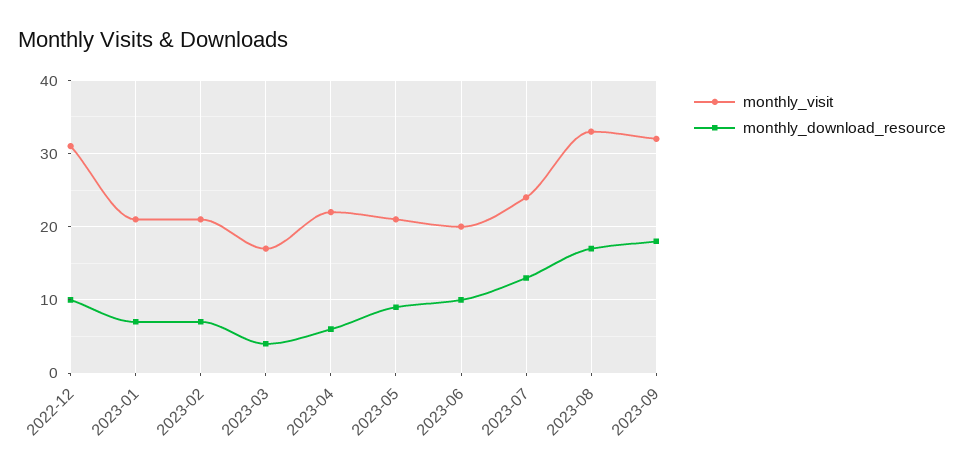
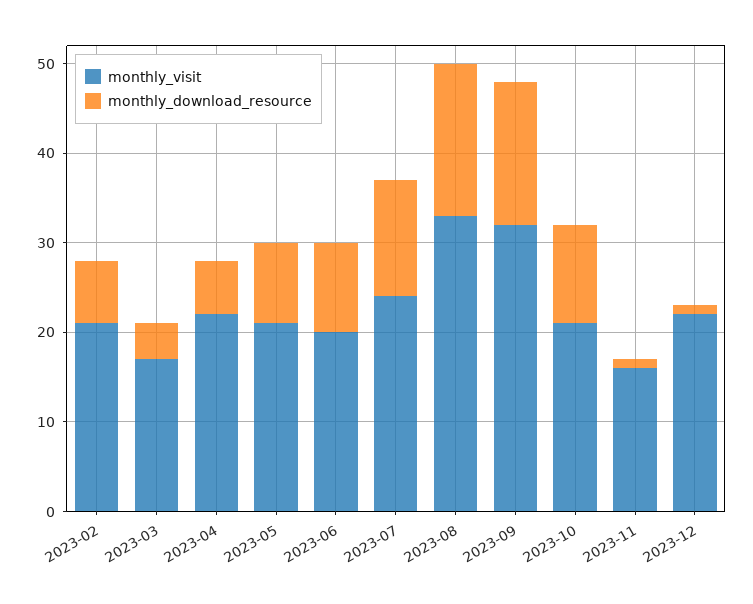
monthly_visit, 2022-12: 31 -> none
monthly_download_resource, 2022-12: 10 -> none
monthly_visit, 2023-01: 21 -> none
monthly_download_resource, 2023-01: 7 -> none
monthly_download_resource, 2023-09: 18 -> 16
monthly_visit, 2023-10: none -> 21
monthly_download_resource, 2023-10: none -> 11
monthly_visit, 2023-11: none -> 16
monthly_download_resource, 2023-11: none -> 1
monthly_visit, 2023-12: none -> 22
monthly_download_resource, 2023-12: none -> 1

